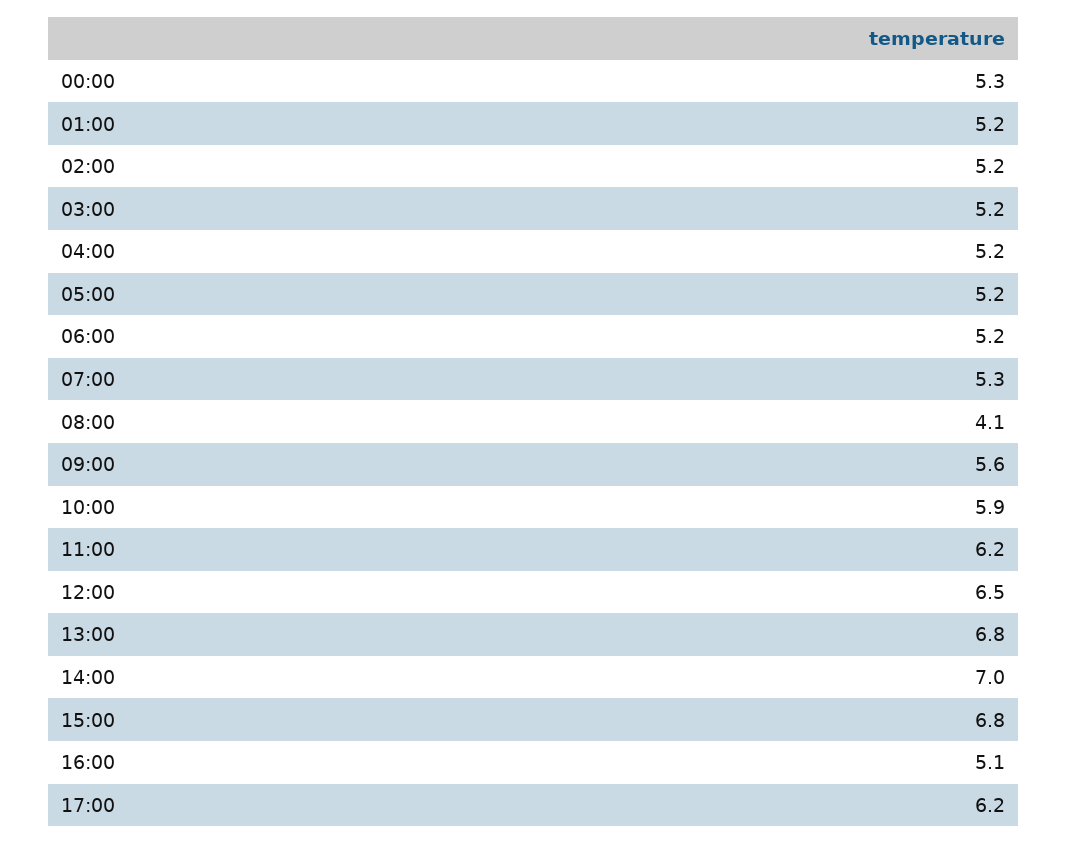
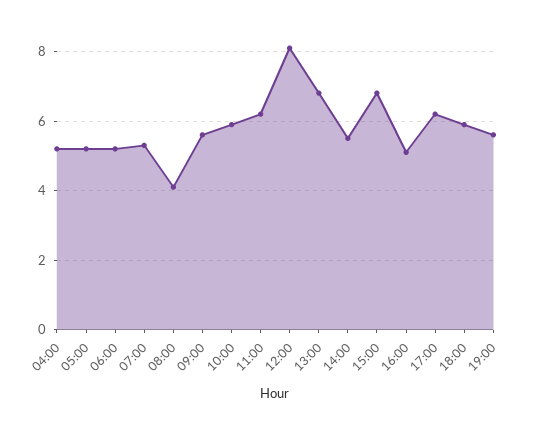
00:00: 5.3 -> none
01:00: 5.2 -> none
02:00: 5.2 -> none
03:00: 5.2 -> none
12:00: 6.5 -> 8
14:00: 7 -> 5.5
18:00: none -> 6
19:00: none -> 5.5

